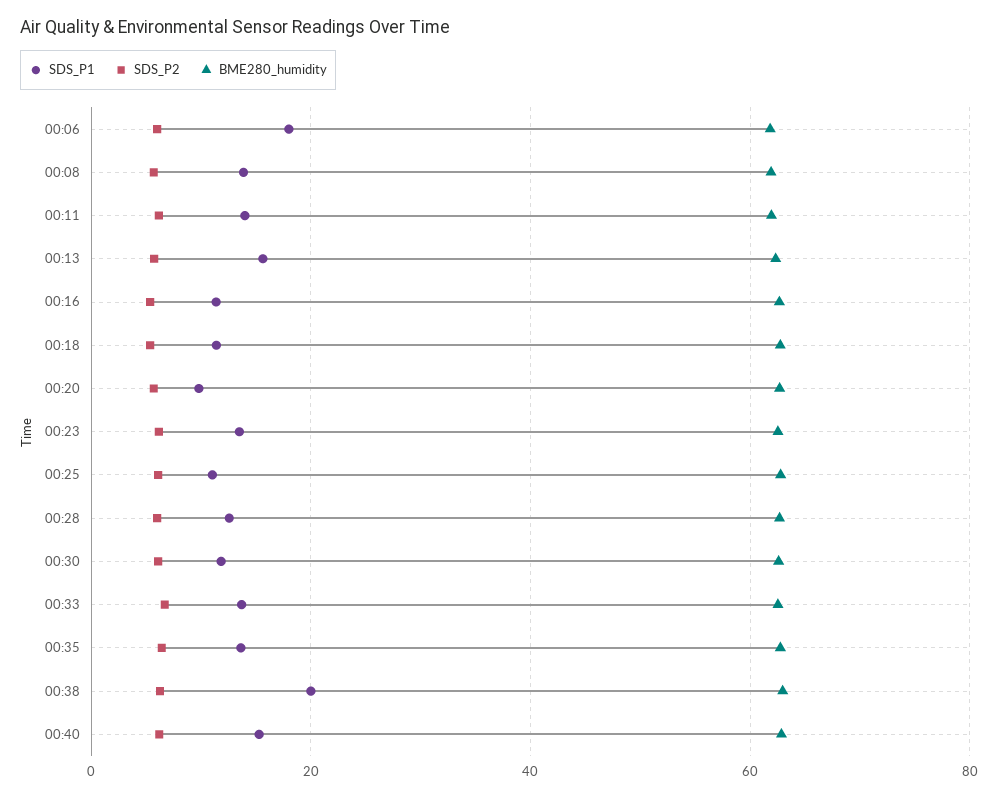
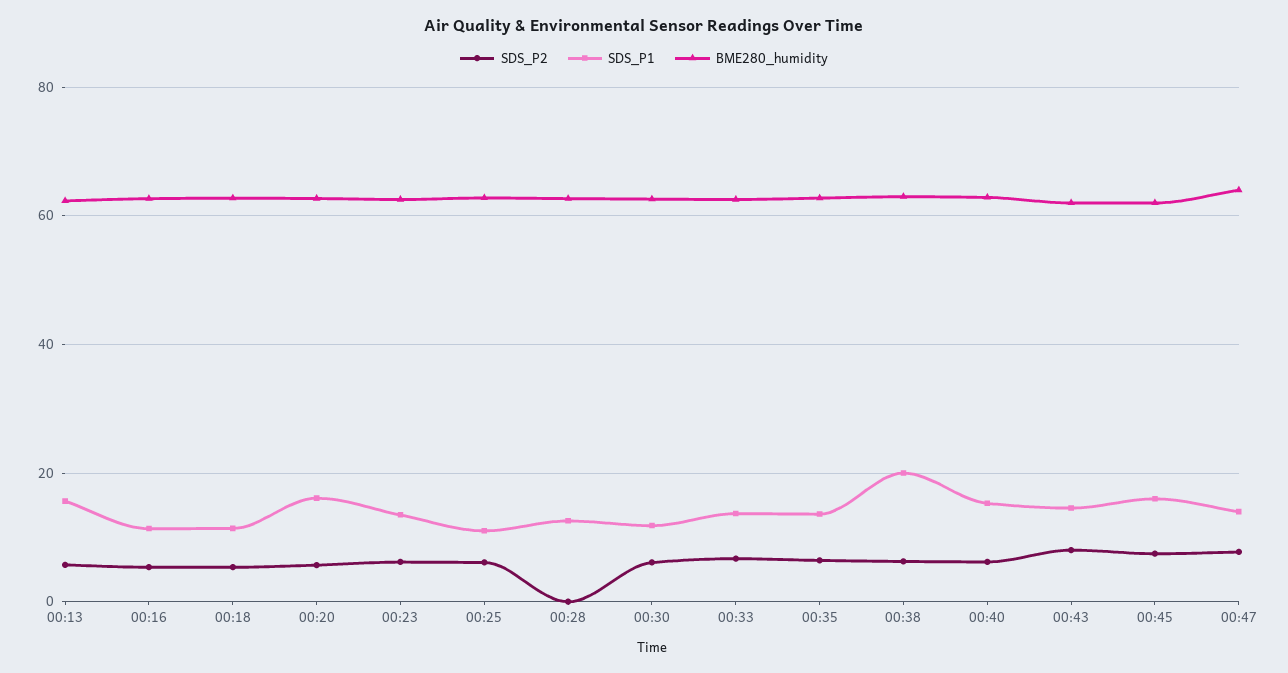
SDS_P1, 00:06: 18 -> none
SDS_P2, 00:06: 6 -> none
BME280_humidity, 00:06: 62 -> none
SDS_P1, 00:08: 14 -> none
SDS_P2, 00:08: 6 -> none
BME280_humidity, 00:08: 62 -> none
SDS_P1, 00:11: 14 -> none
SDS_P2, 00:11: 6 -> none
BME280_humidity, 00:11: 62 -> none
SDS_P1, 00:20: 10 -> 16
SDS_P2, 00:28: 6 -> 0
SDS_P2, 00:43: none -> 8
SDS_P1, 00:43: none -> 14
BME280_humidity, 00:43: none -> 62
SDS_P2, 00:45: none -> 8
SDS_P1, 00:45: none -> 16
BME280_humidity, 00:45: none -> 62
SDS_P2, 00:47: none -> 8
SDS_P1, 00:47: none -> 14
BME280_humidity, 00:47: none -> 64

